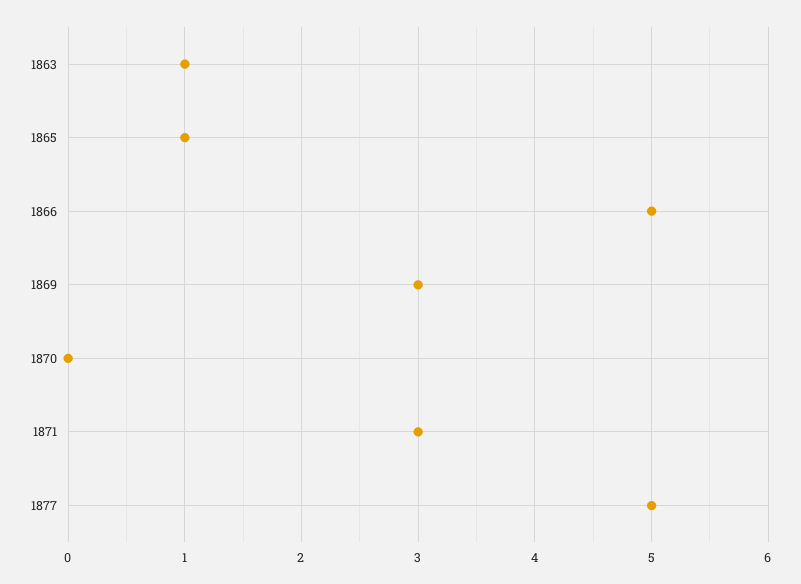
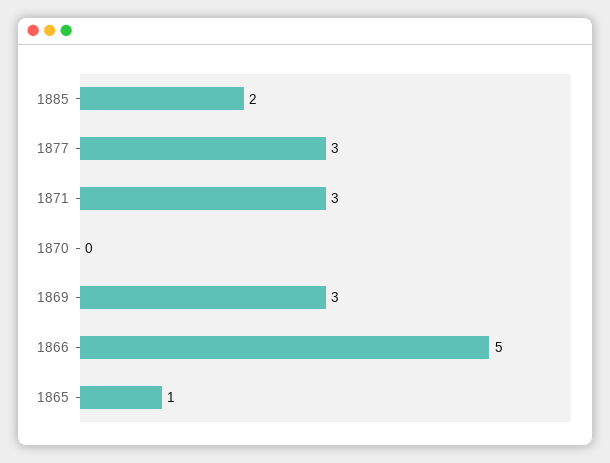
1863: 1 -> none
1877: 5 -> 3
1885: none -> 2

